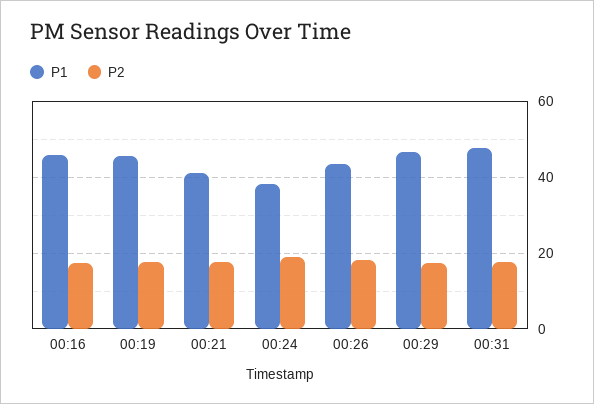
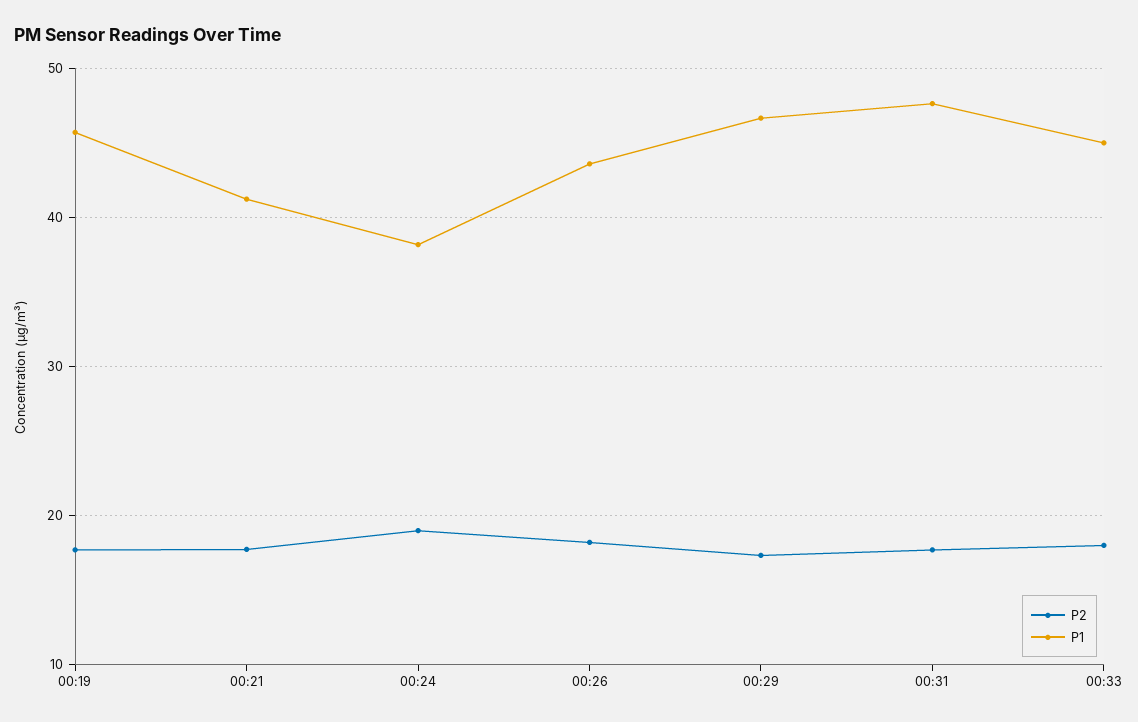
P1, 00:16: 46 -> none
P2, 00:16: 18 -> none
P2, 00:33: none -> 18
P1, 00:33: none -> 45

